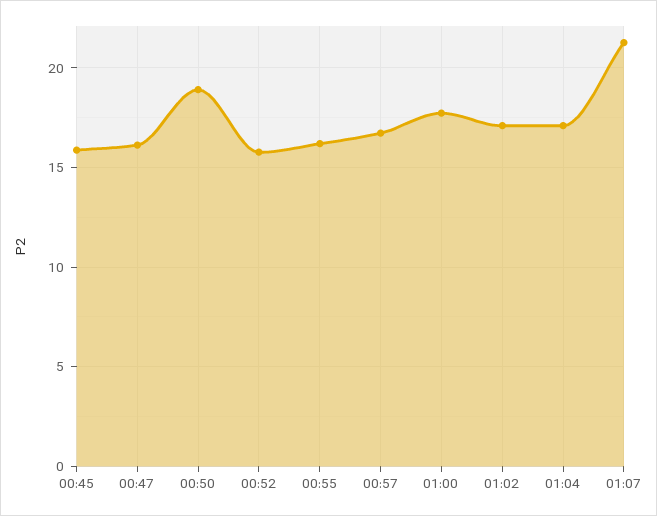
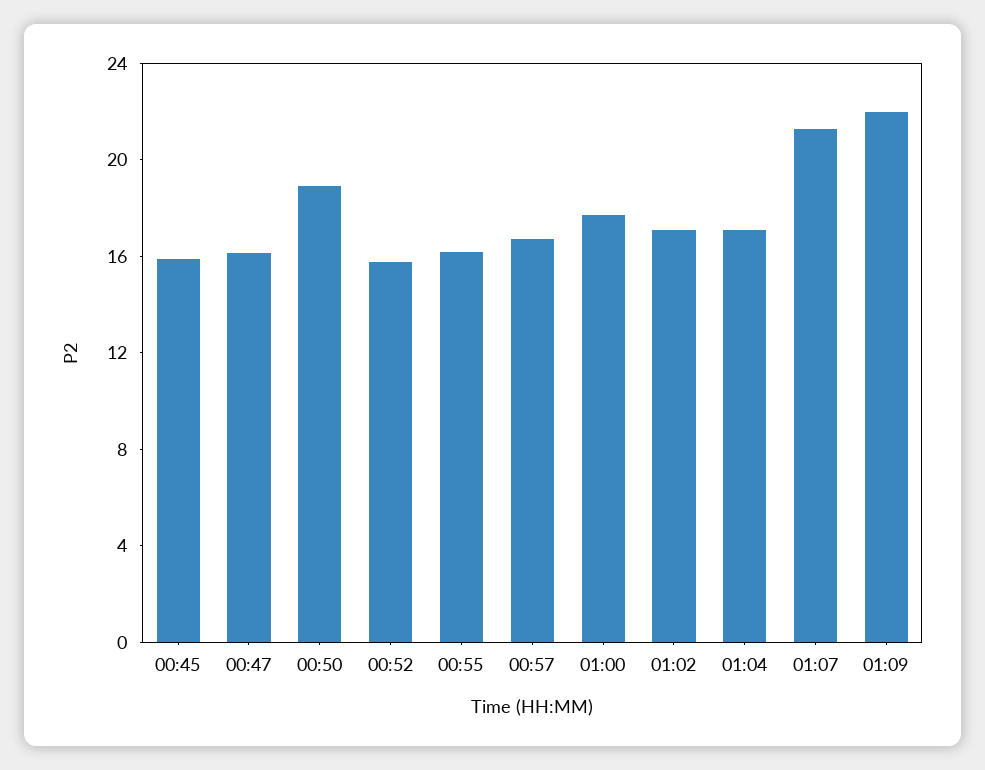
01:09: none -> 22

